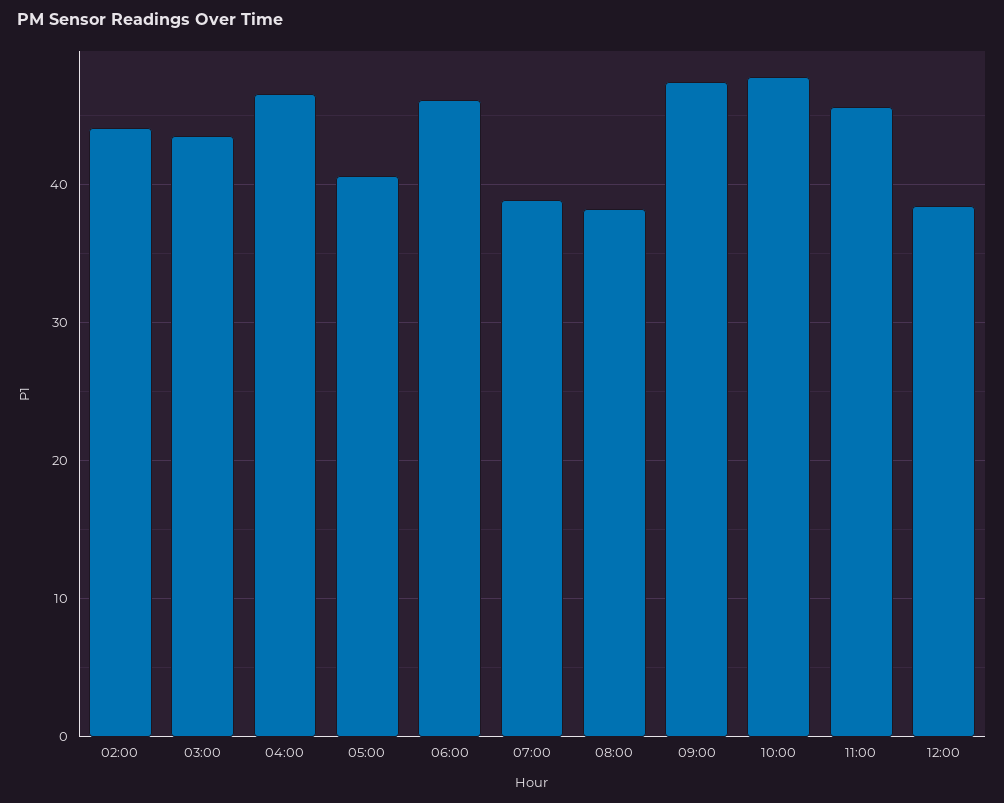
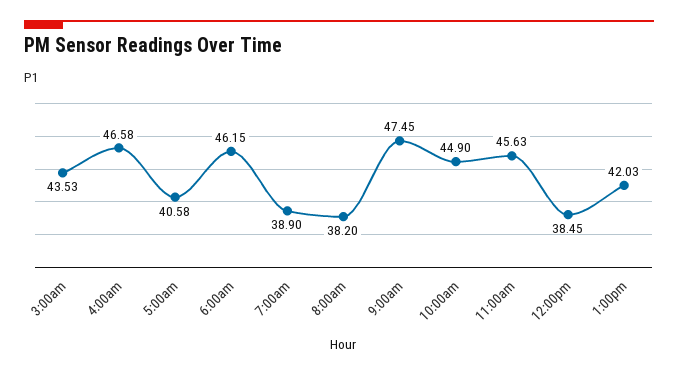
02:00: 44 -> none
10:00: 48 -> 44.9
1:00pm: none -> 42.03

